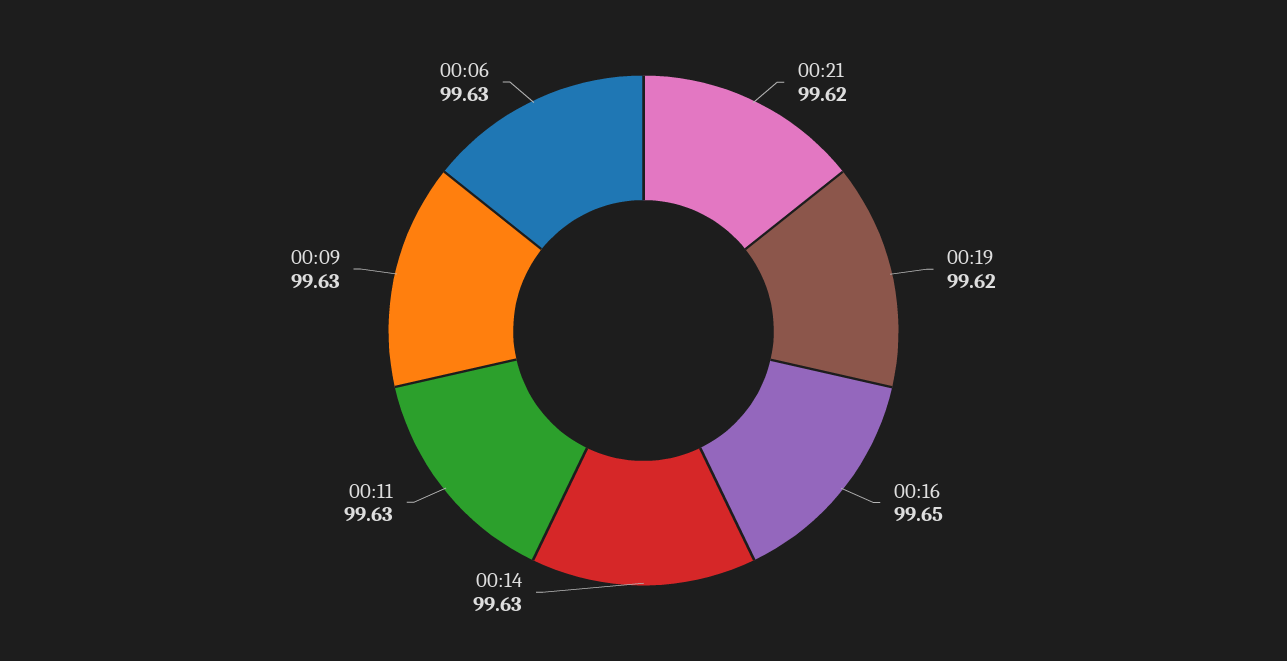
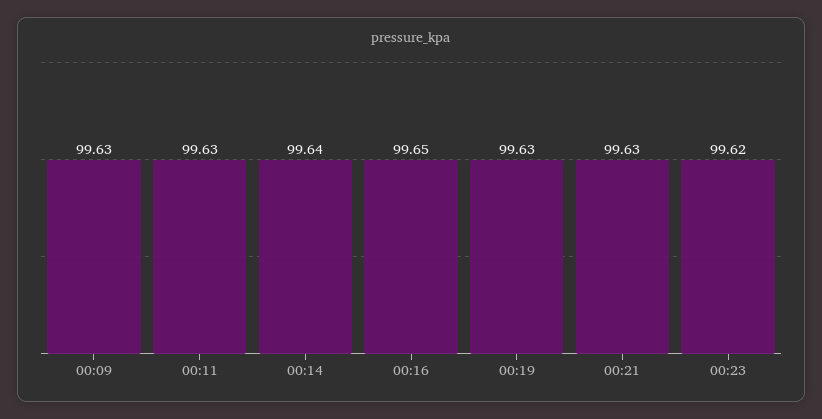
00:21: 99.62 -> 99.63
00:19: 99.62 -> 99.63
00:14: 99.63 -> 99.64
00:06: 99.63 -> none
00:23: none -> 99.62

